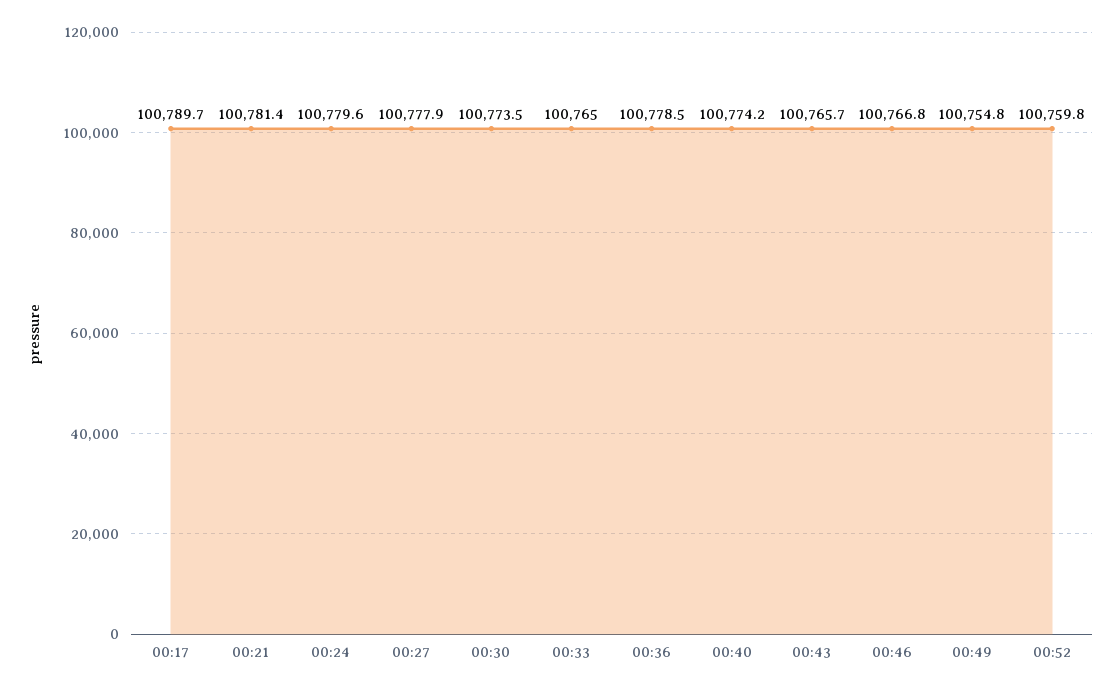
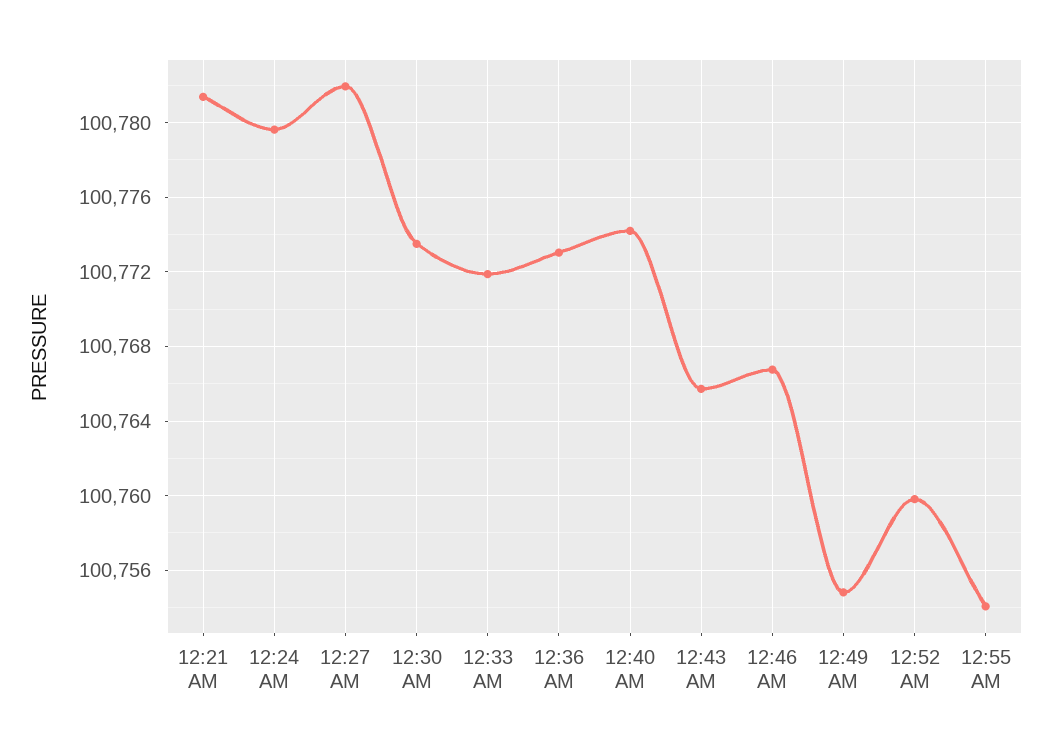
00:17: 100789.7 -> none
00:27: 100777.9 -> 100782
00:33: 100765 -> 100772
00:36: 100778.5 -> 100773
12:55 AM: none -> 100754

